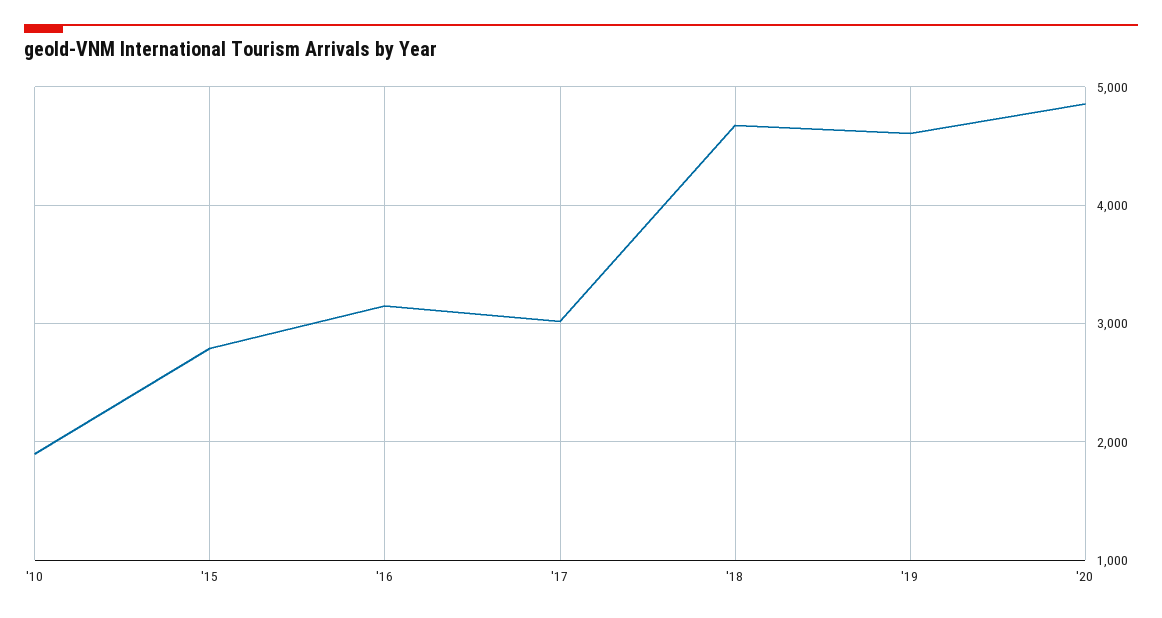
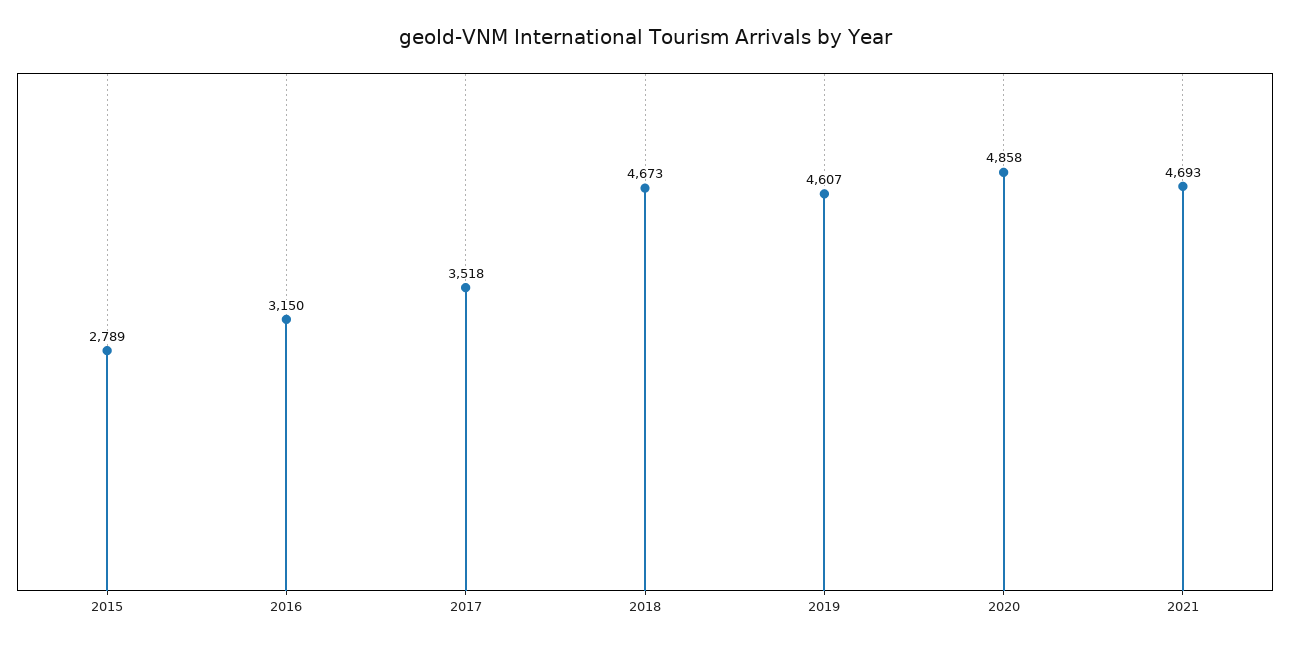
'10: 1900 -> none
'17: 3000 -> 3518
2021: none -> 4693

